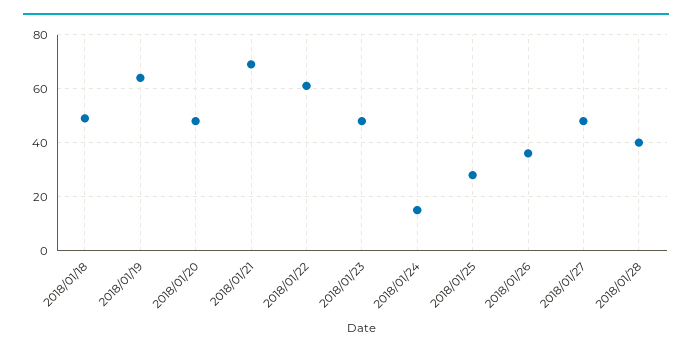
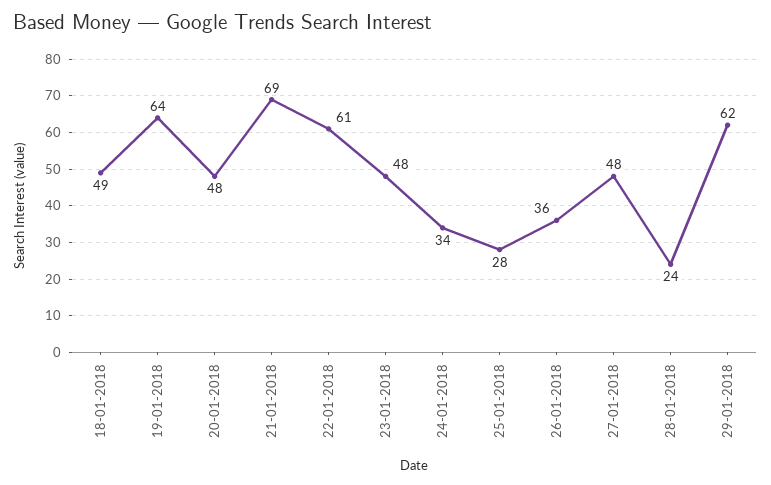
2018/01/24: 15 -> 34
2018/01/28: 40 -> 24
29-01-2018: none -> 62

